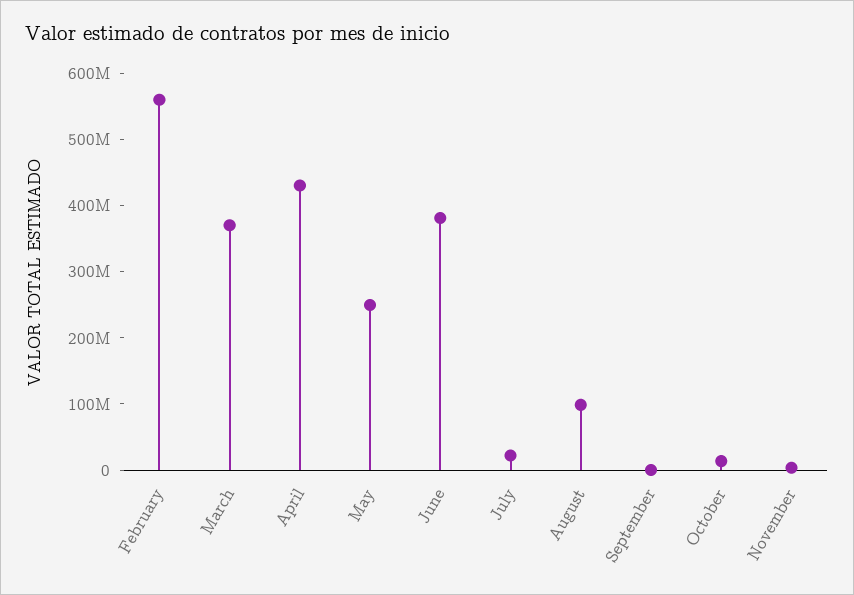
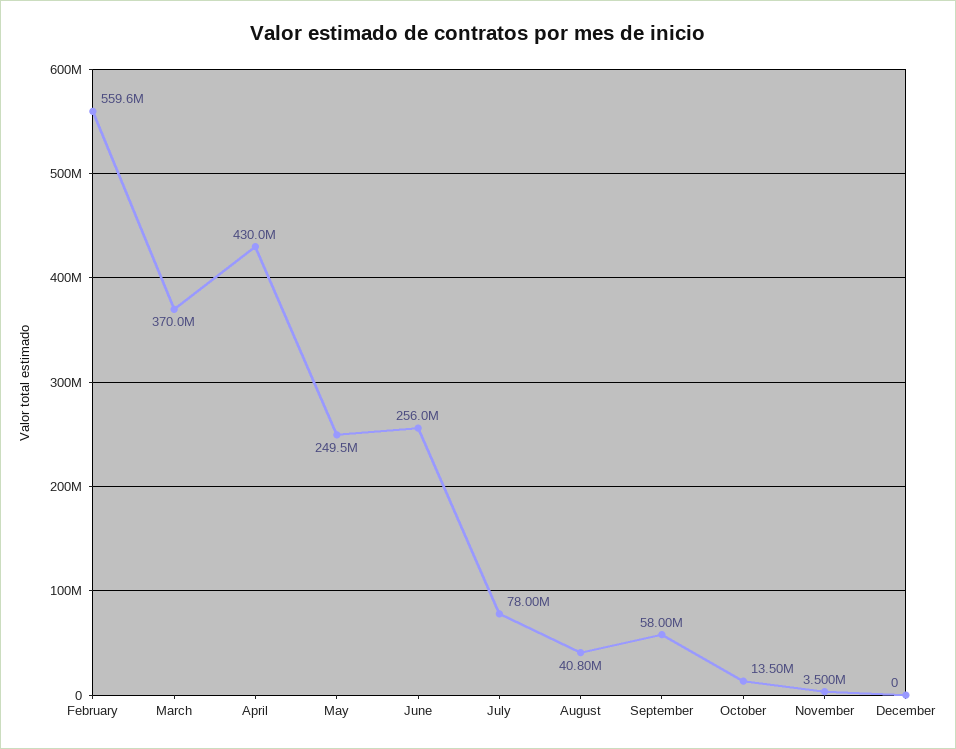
June: 380000000 -> 256000000
July: 20000000 -> 78000000
August: 100000000 -> 40800000
September: 0 -> 58000000
December: none -> 0

